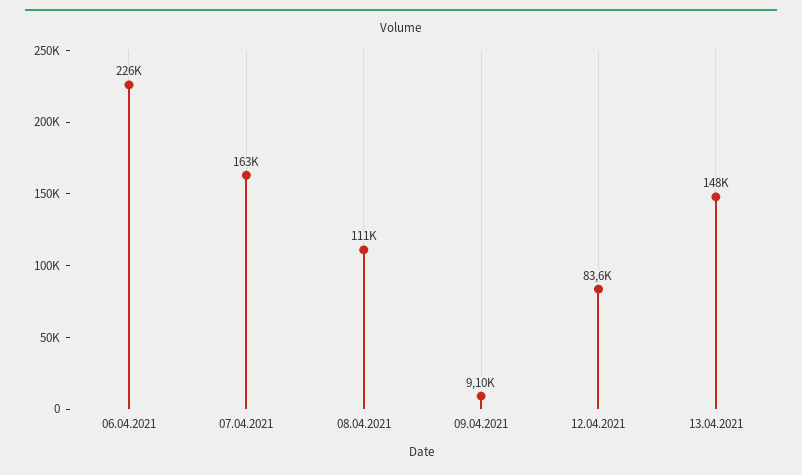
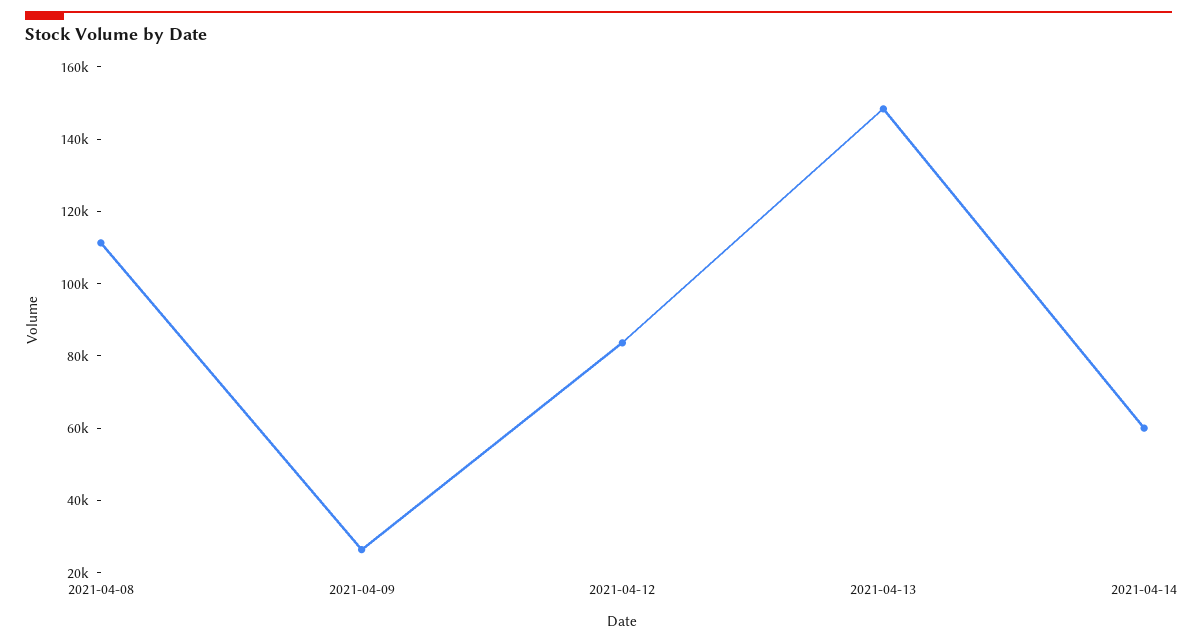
06.04.2021: 226000 -> none
07.04.2021: 163000 -> none
09.04.2021: 9100 -> 25000
2021-04-14: none -> 60000

